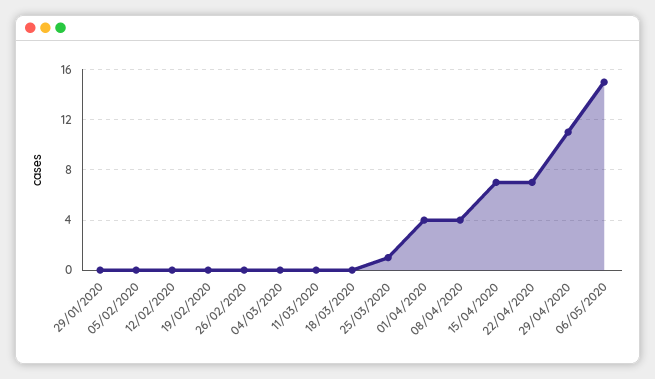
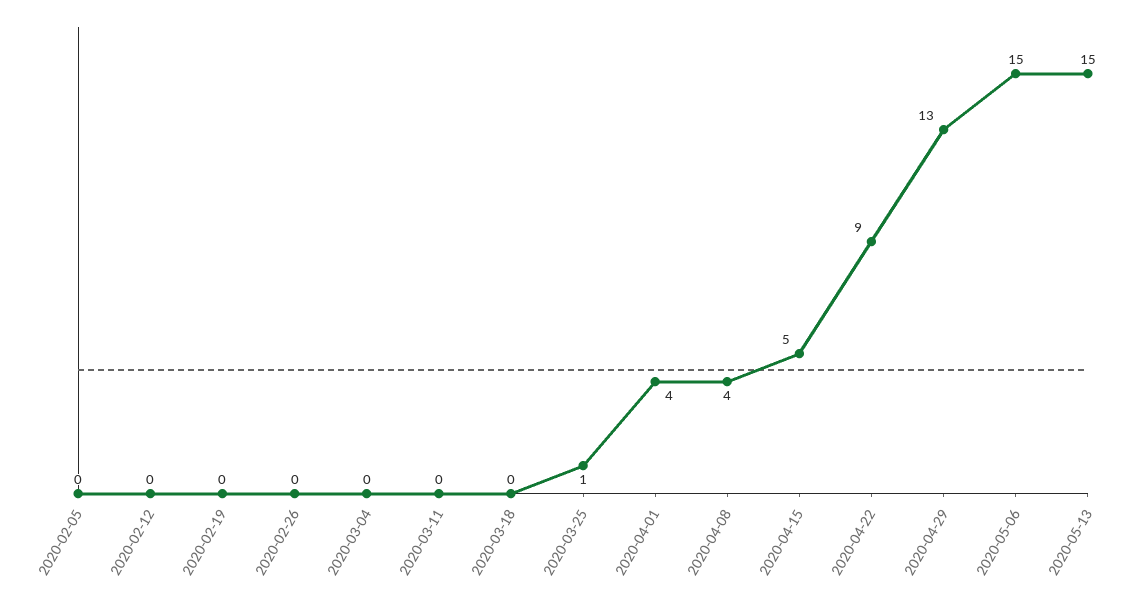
29/01/2020: 0 -> none
15/04/2020: 7 -> 5
22/04/2020: 7 -> 9
29/04/2020: 11 -> 13
2020-05-13: none -> 15

